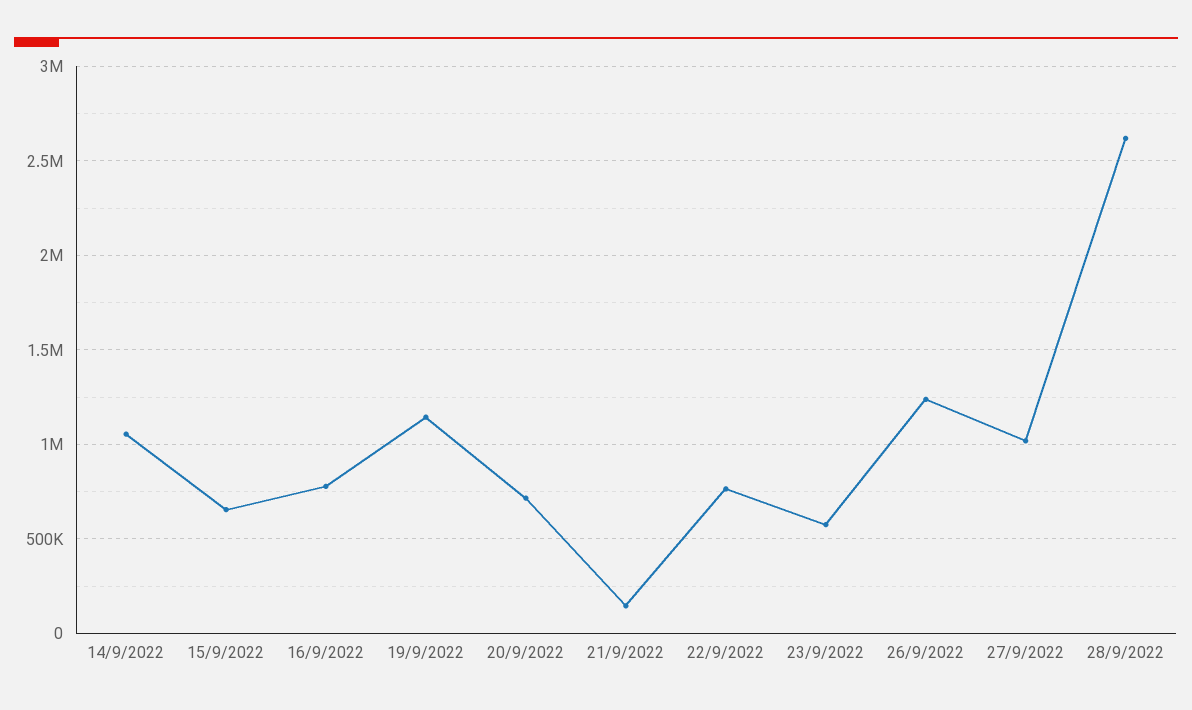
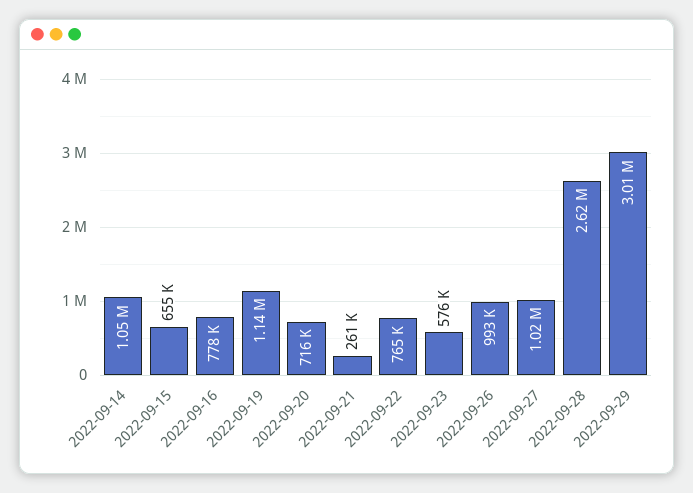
21/9/2022: 150000 -> 261000
26/9/2022: 1250000 -> 993000
2022-09-29: none -> 3010000

